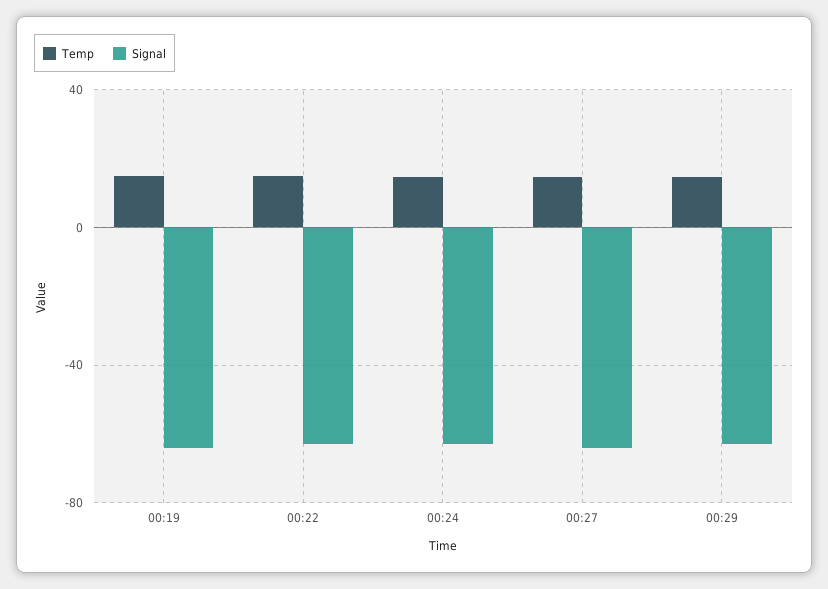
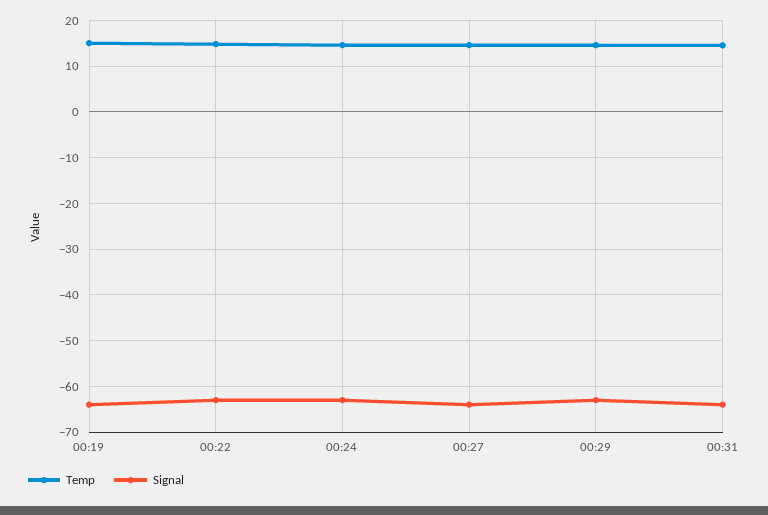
Temp, 00:31: none -> 14
Signal, 00:31: none -> -64

